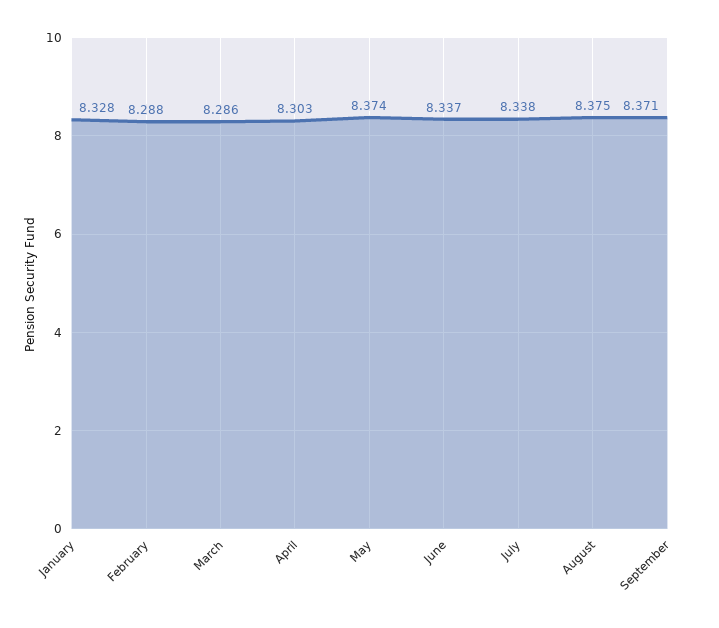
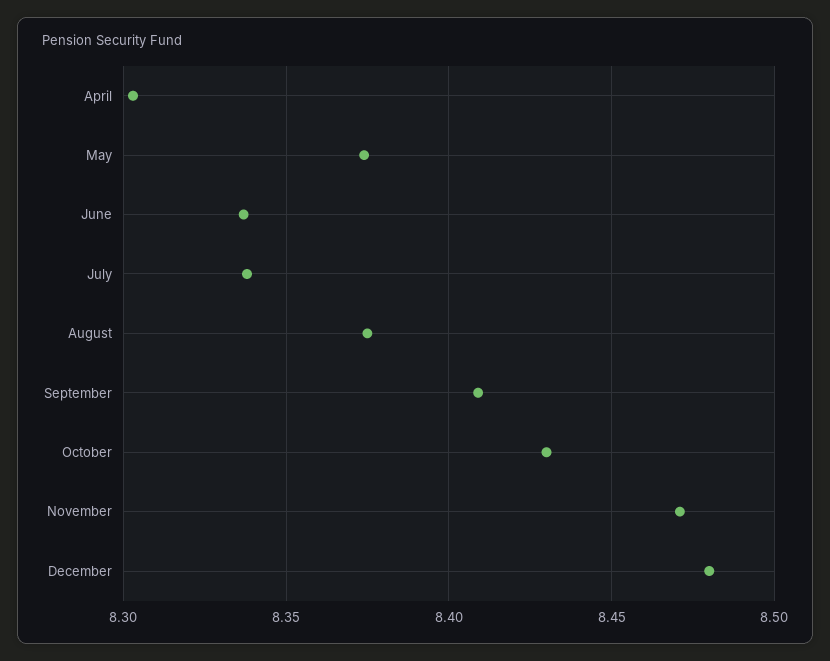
January: 8.328 -> none
February: 8.288 -> none
March: 8.286 -> none
September: 8.371 -> 8.41
October: none -> 8.43
November: none -> 8.47
December: none -> 8.48

